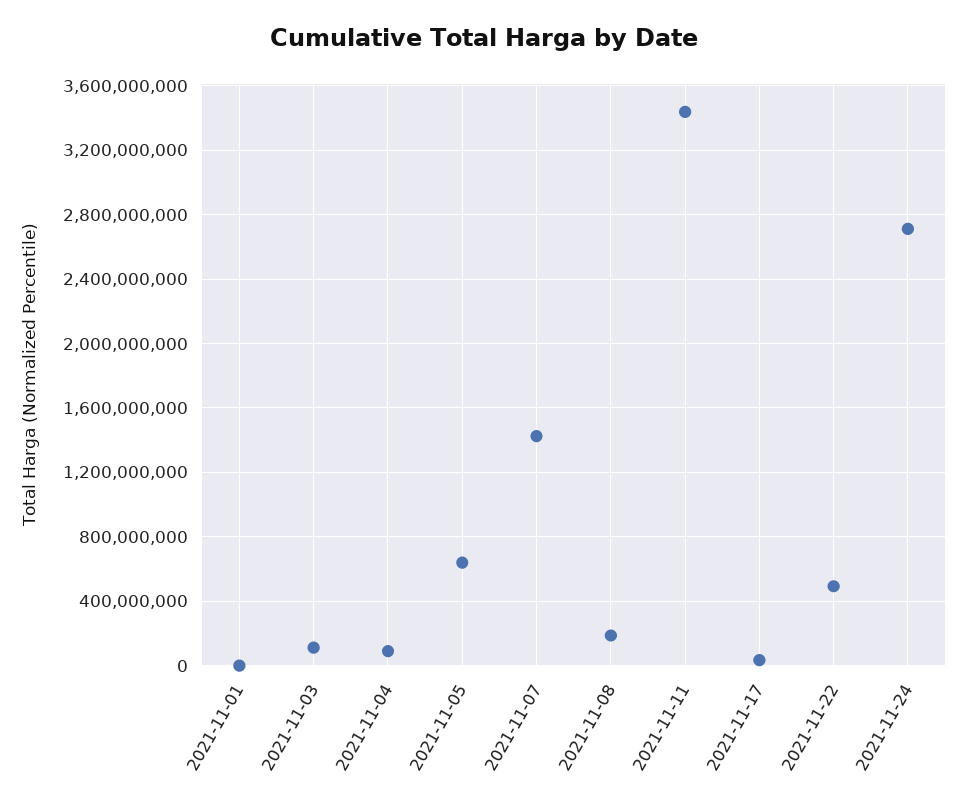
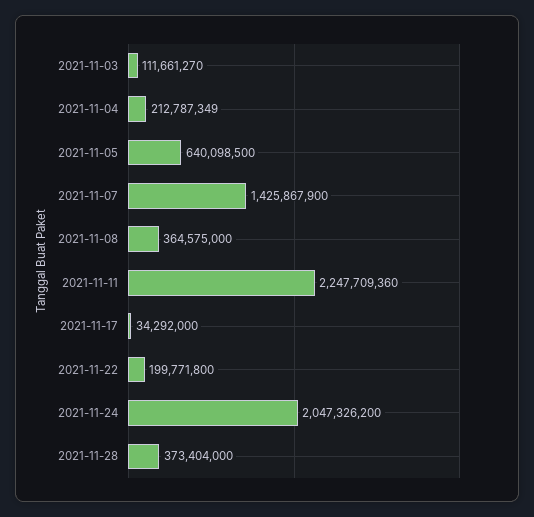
2021-11-01: 0 -> none
2021-11-04: 100000000 -> 212787349
2021-11-08: 200000000 -> 364575000
2021-11-11: 3450000000 -> 2247709360
2021-11-22: 500000000 -> 199771800
2021-11-24: 2700000000 -> 2047326200
2021-11-28: none -> 373404000

